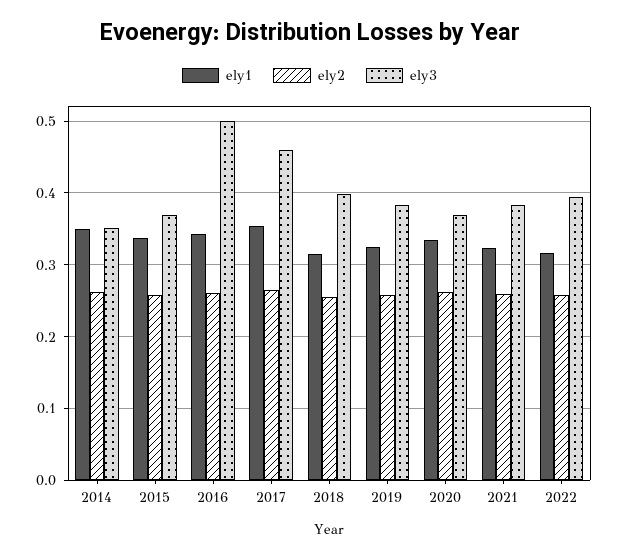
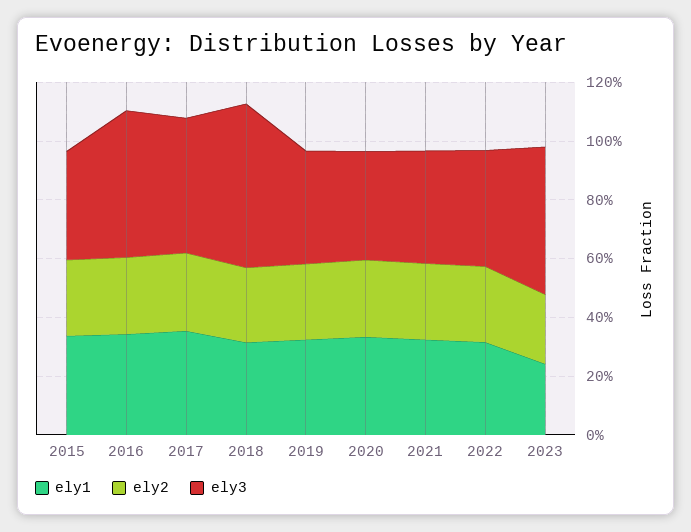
ely1, 2014: 0.35 -> none
ely2, 2014: 0.26 -> none
ely3, 2014: 0.35 -> none
ely3, 2018: 0.4 -> 0.55
ely1, 2023: none -> 0.25
ely2, 2023: none -> 0.25
ely3, 2023: none -> 0.5

